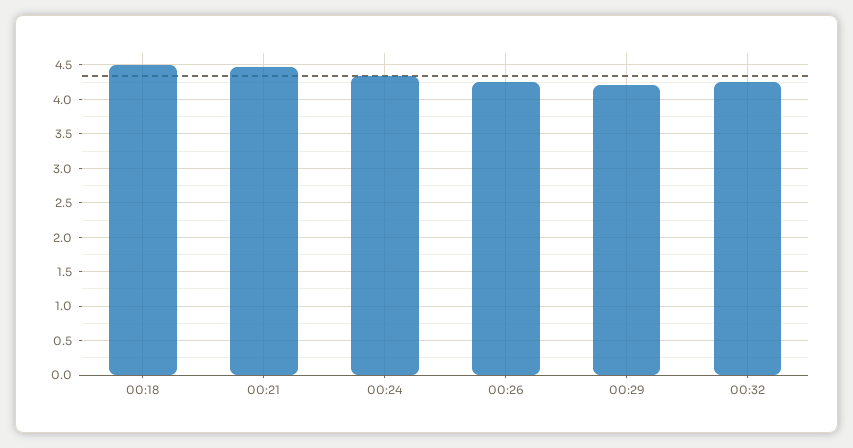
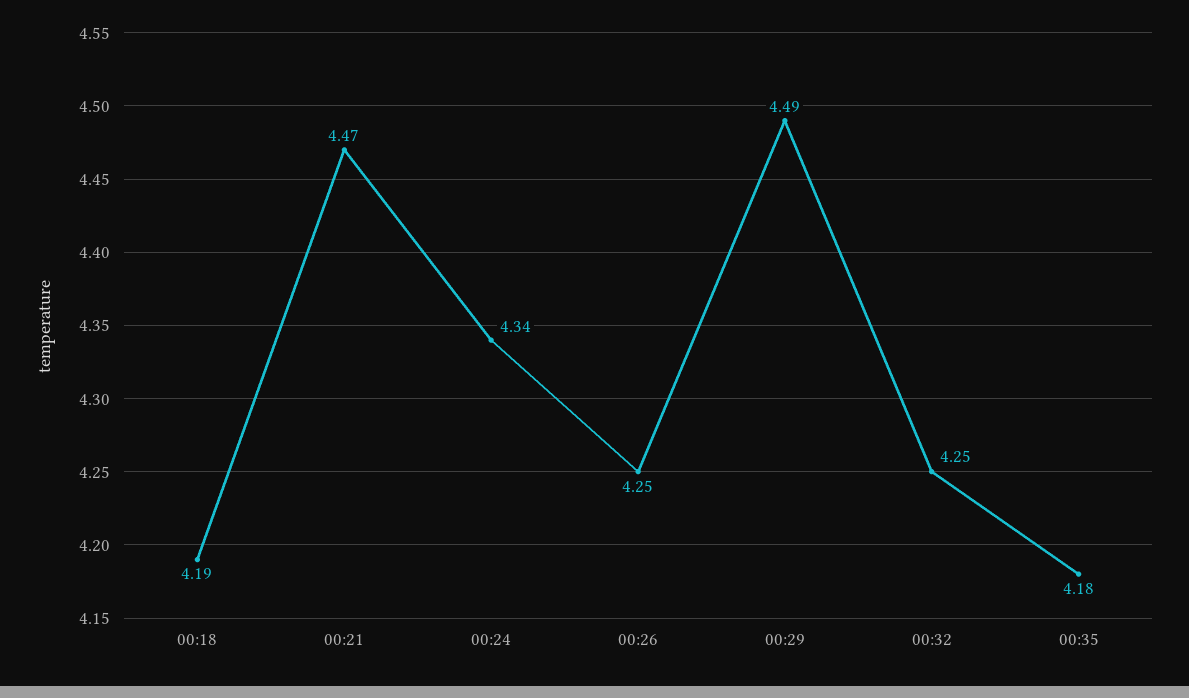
00:18: 4.5 -> 4.19
00:29: 4.2 -> 4.49
00:35: none -> 4.18

